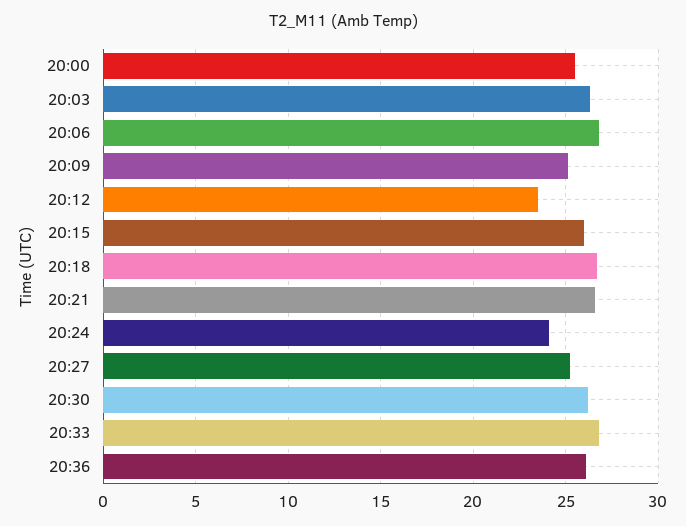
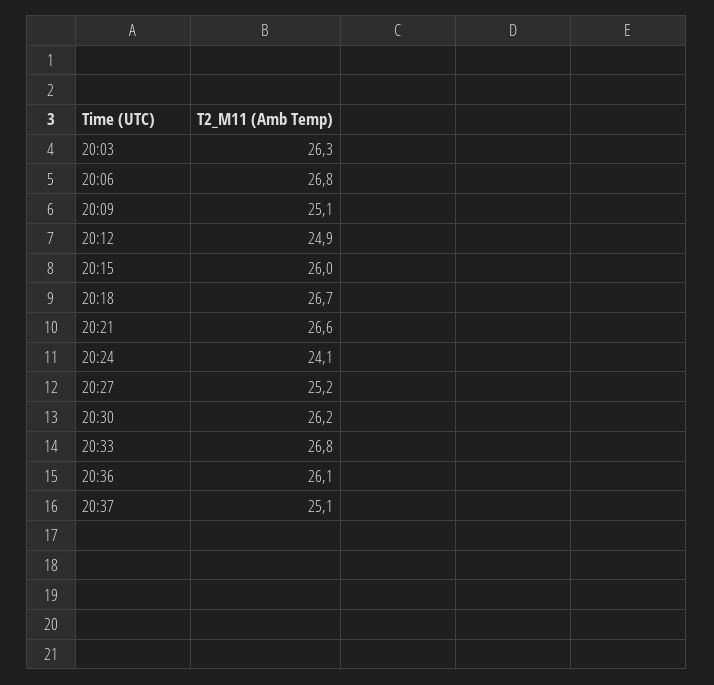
20:00: 25.5 -> none
20:12: 23.5 -> 24.9
20:37: none -> 25.1

